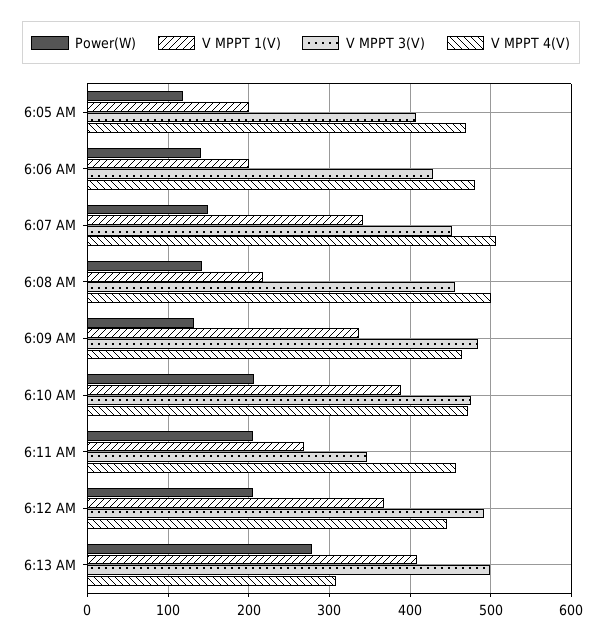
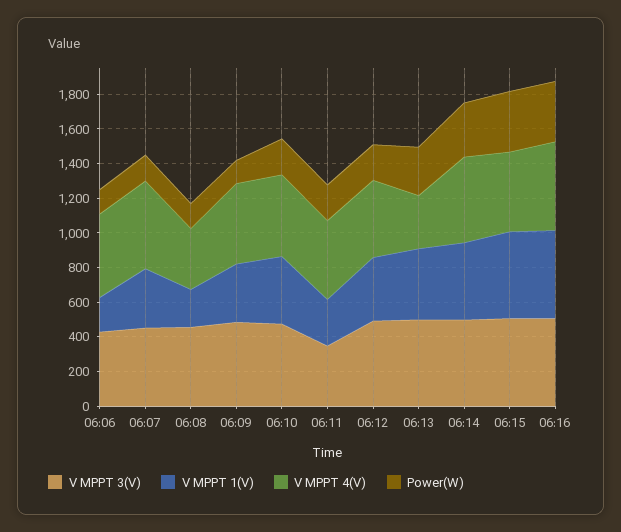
Power(W), 6:05 AM: 120 -> none
V MPPT 1(V), 6:05 AM: 200 -> none
V MPPT 3(V), 6:05 AM: 410 -> none
V MPPT 4(V), 6:05 AM: 470 -> none
V MPPT 4(V), 6:08 AM: 500 -> 350
V MPPT 3(V), 06:14: none -> 500
V MPPT 1(V), 06:14: none -> 450
V MPPT 4(V), 06:14: none -> 500
Power(W), 06:14: none -> 300
V MPPT 3(V), 06:15: none -> 500
V MPPT 1(V), 06:15: none -> 500
V MPPT 4(V), 06:15: none -> 450
Power(W), 06:15: none -> 350
V MPPT 3(V), 06:16: none -> 500
V MPPT 1(V), 06:16: none -> 500
V MPPT 4(V), 06:16: none -> 500
Power(W), 06:16: none -> 350

